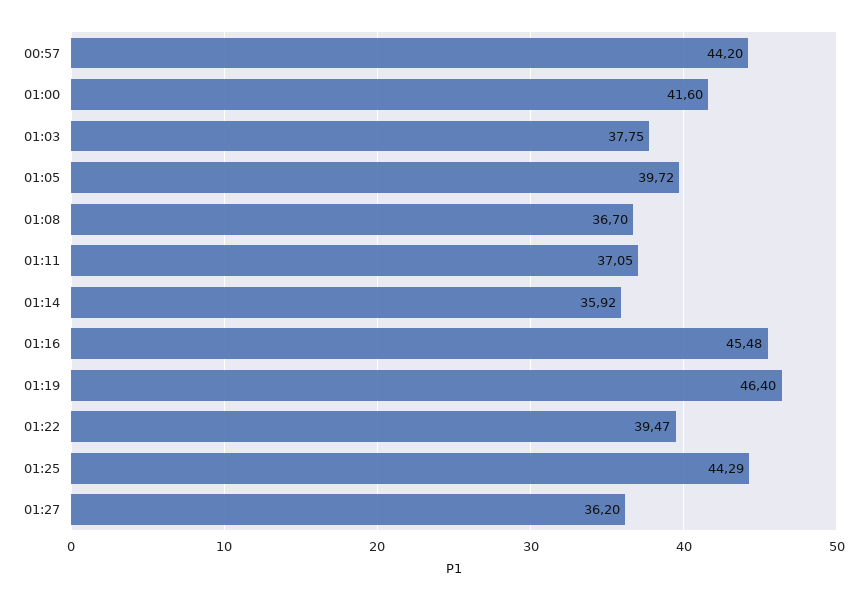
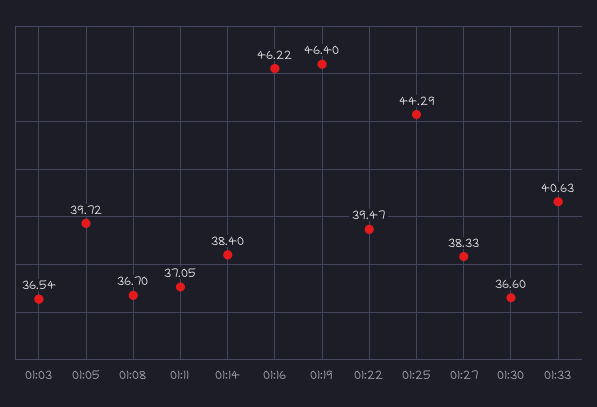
00:57: 44.2 -> none
01:00: 41.6 -> none
01:03: 37.75 -> 36.54
01:14: 35.92 -> 38.4
01:16: 45.48 -> 46.22
01:27: 36.2 -> 38.33
01:30: none -> 36.6
01:33: none -> 40.63

